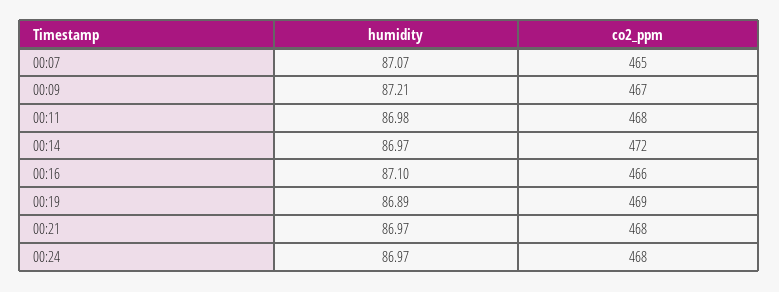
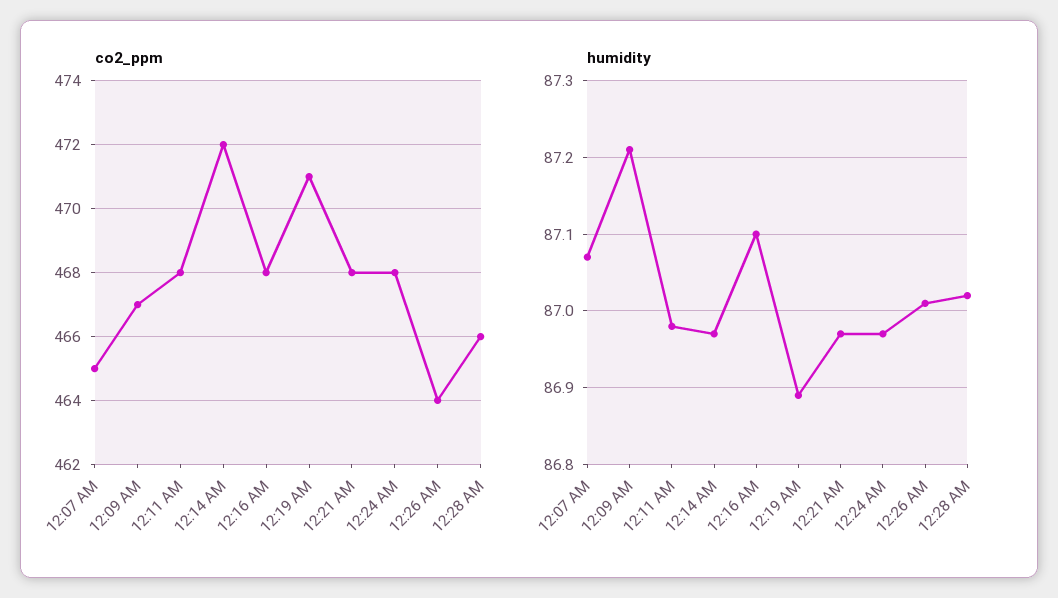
co2_ppm, 00:16: 466 -> 468
co2_ppm, 00:19: 469 -> 471
co2_ppm, 12:26 AM: none -> 464
co2_ppm, 12:28 AM: none -> 466
humidity, 12:26 AM: none -> 87.01
humidity, 12:28 AM: none -> 87.02

